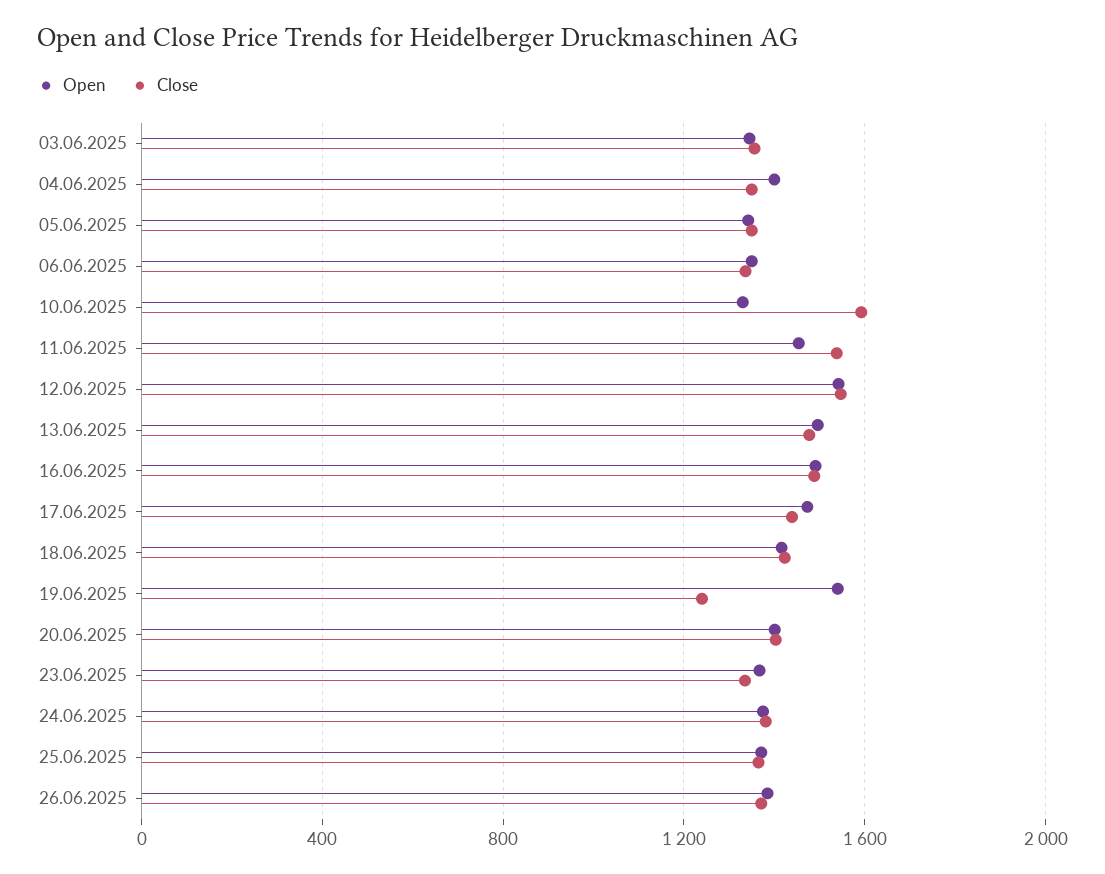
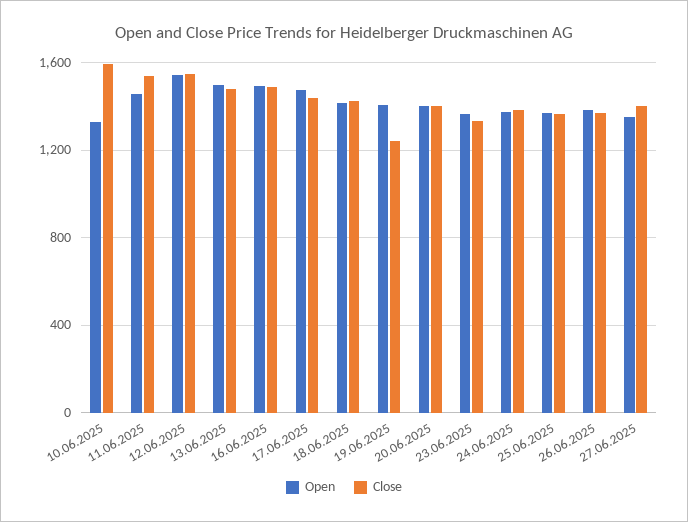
Open, 03.06.2025: 1350 -> none
Close, 03.06.2025: 1350 -> none
Open, 04.06.2025: 1400 -> none
Close, 04.06.2025: 1350 -> none
Open, 05.06.2025: 1350 -> none
Close, 05.06.2025: 1350 -> none
Open, 06.06.2025: 1350 -> none
Close, 06.06.2025: 1350 -> none
Open, 19.06.2025: 1550 -> 1400
Open, 27.06.2025: none -> 1350
Close, 27.06.2025: none -> 1400

